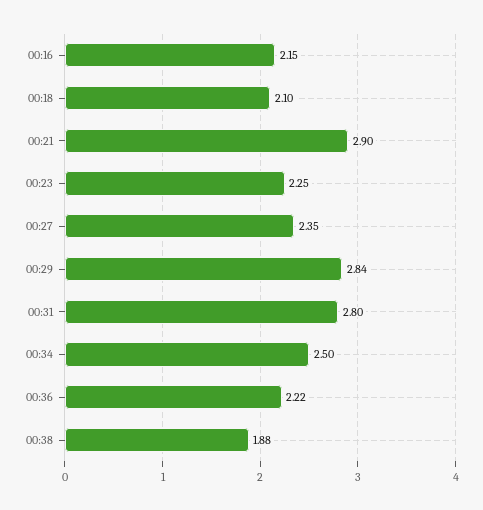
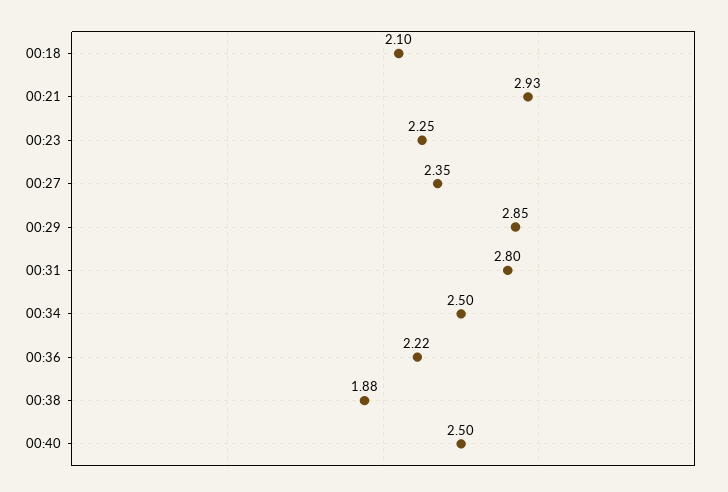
00:16: 2.15 -> none
00:21: 2.9 -> 2.93
00:29: 2.84 -> 2.85
00:40: none -> 2.5

